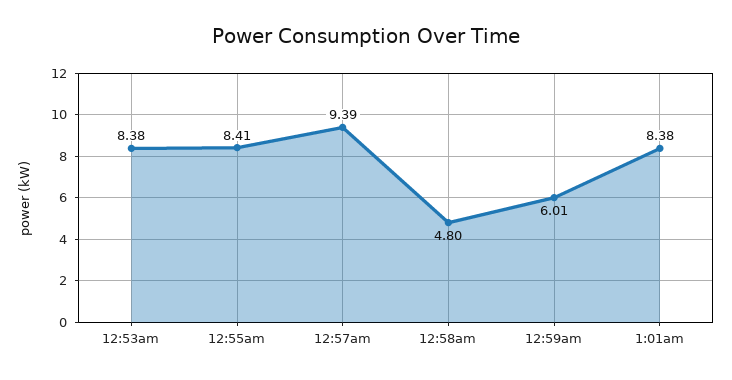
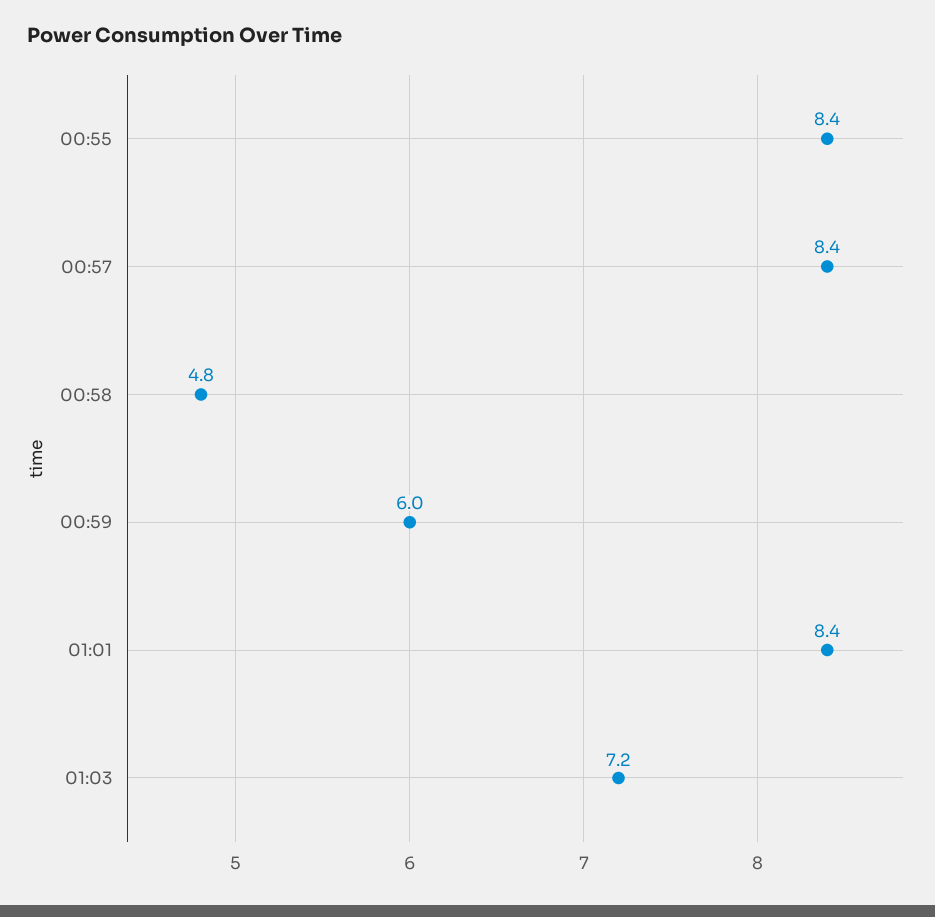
12:53am: 8.38 -> none
12:57am: 9.39 -> 8.4
01:03: none -> 7.2

